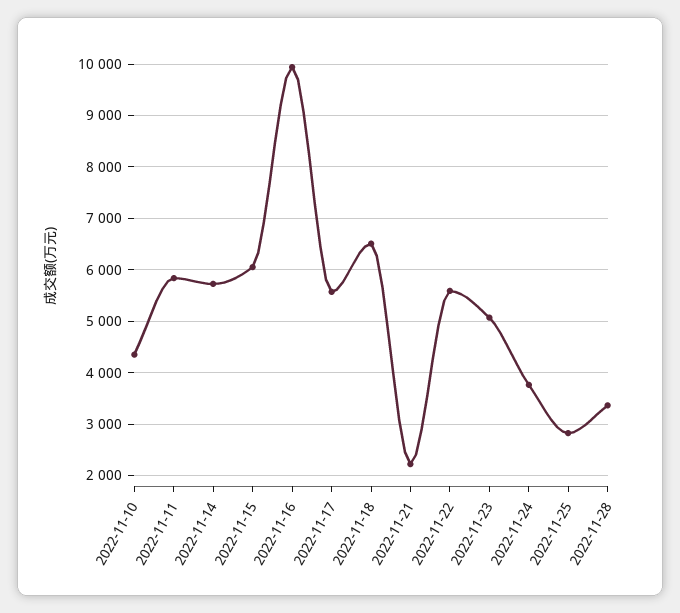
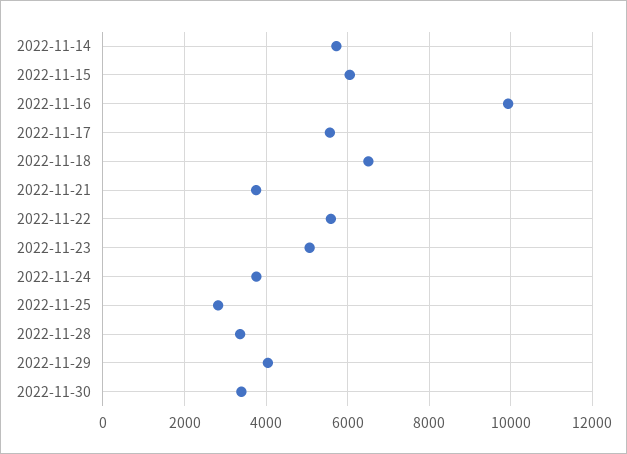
2022-11-10: 4400 -> none
2022-11-11: 5800 -> none
2022-11-21: 2200 -> 3800
2022-11-29: none -> 4000
2022-11-30: none -> 3400

